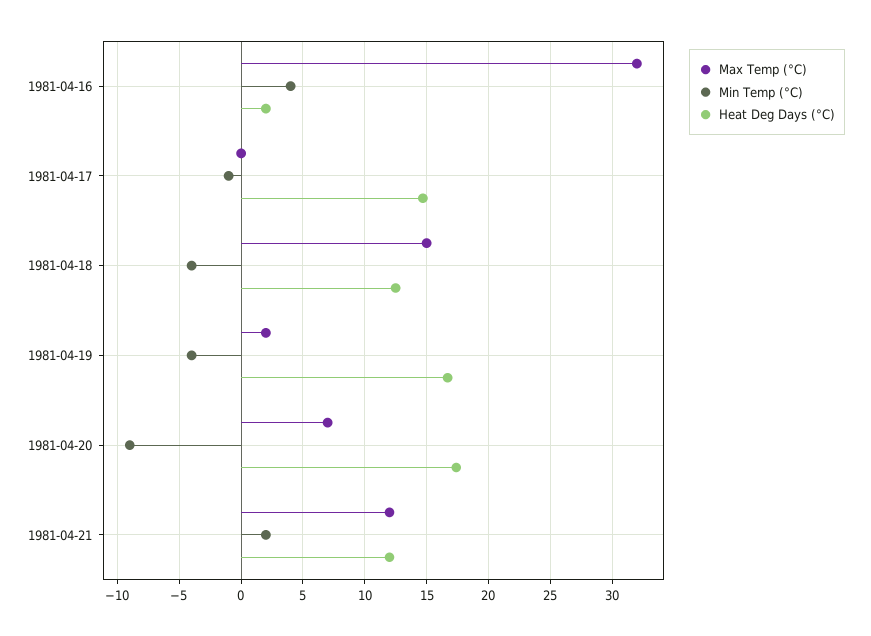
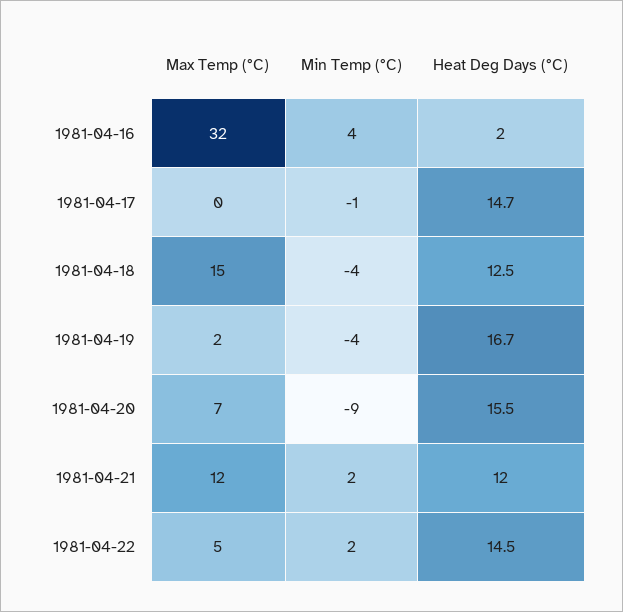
Heat Deg Days (°C), 1981-04-20: 17.5 -> 15.5
Max Temp (°C), 1981-04-22: none -> 5
Min Temp (°C), 1981-04-22: none -> 2
Heat Deg Days (°C), 1981-04-22: none -> 14.5

